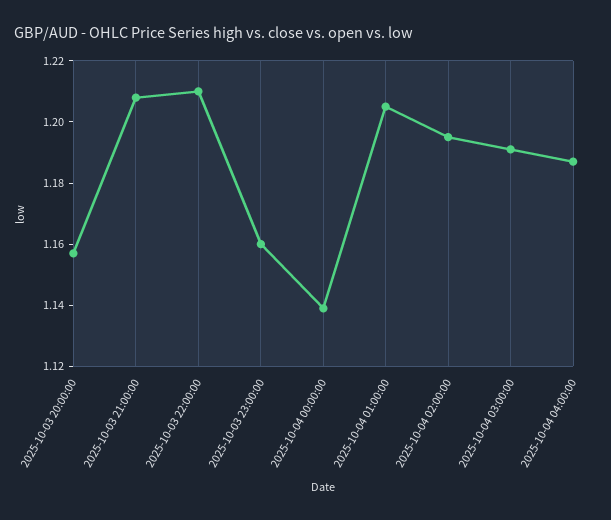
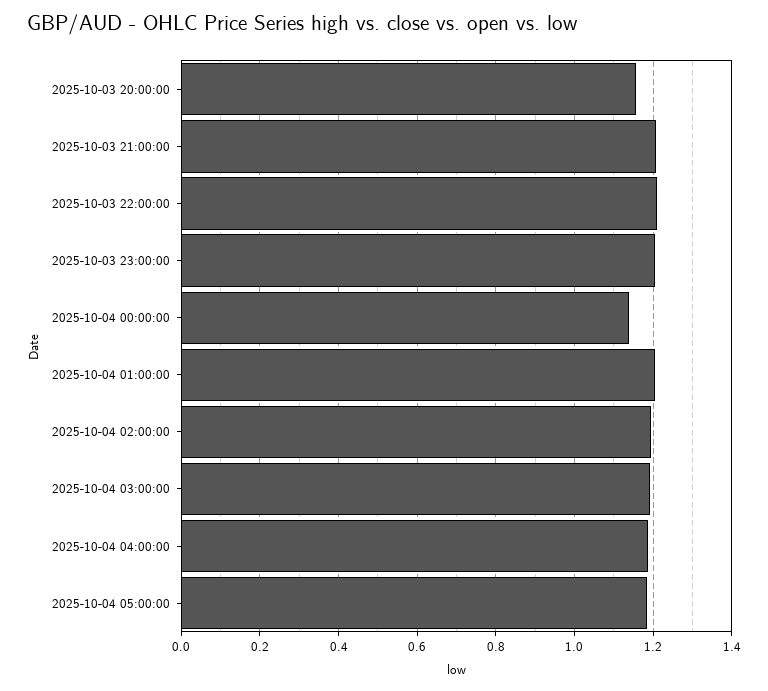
2025-10-03 23:00:00: 1.16 -> 1.2
2025-10-04 05:00:00: none -> 1.18

